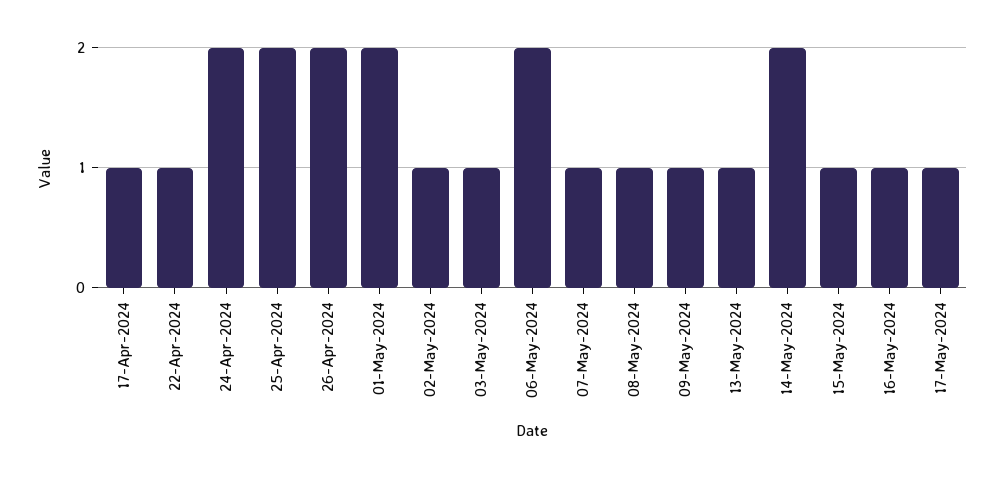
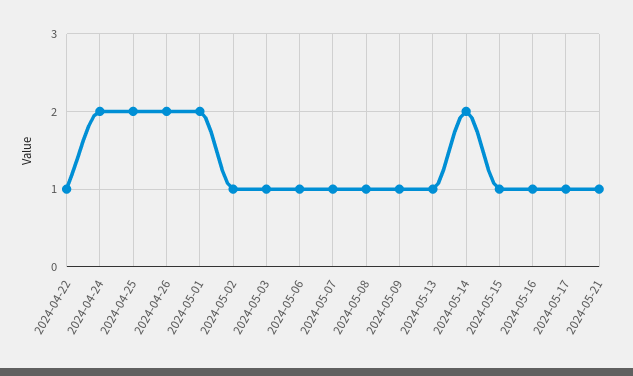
17-Apr-2024: 1 -> none
06-May-2024: 2 -> 1
2024-05-21: none -> 1

